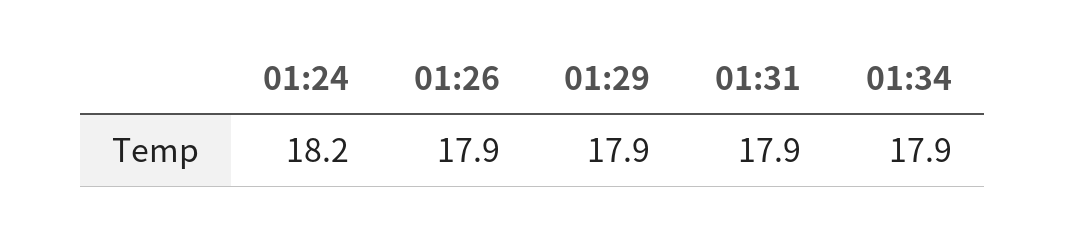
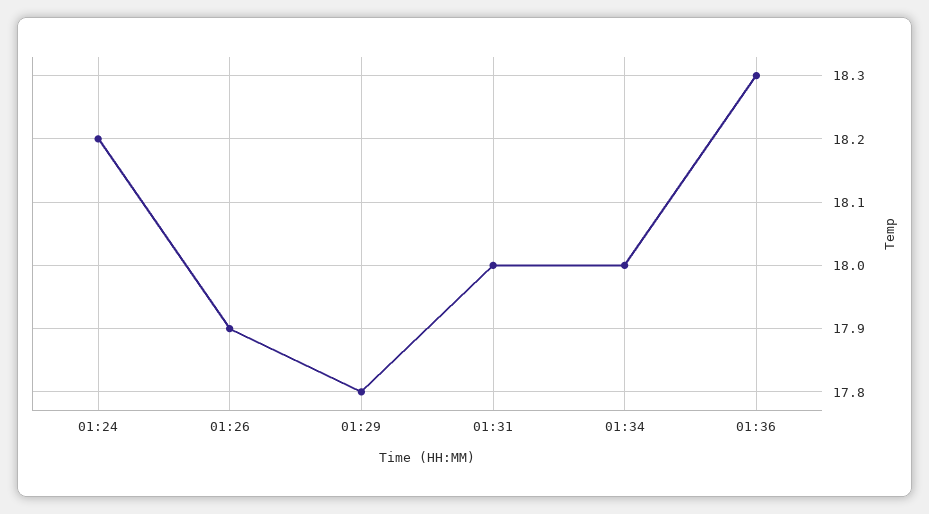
01:29: 17.9 -> 17.8
01:31: 17.9 -> 18
01:34: 17.9 -> 18
01:36: none -> 18.3

